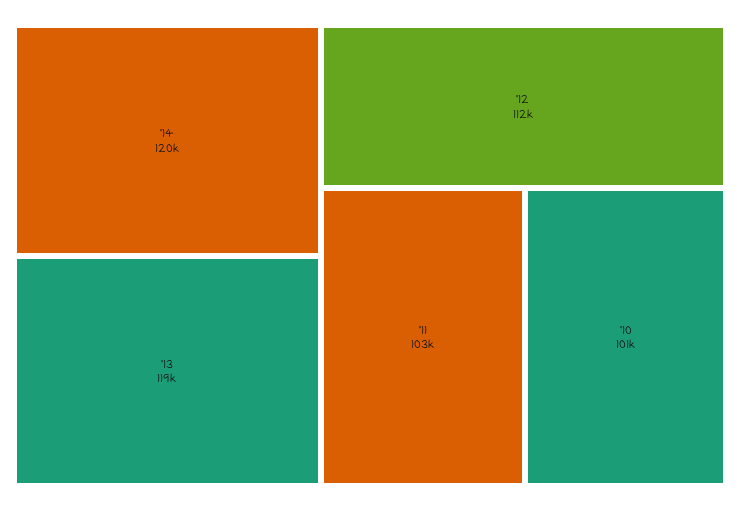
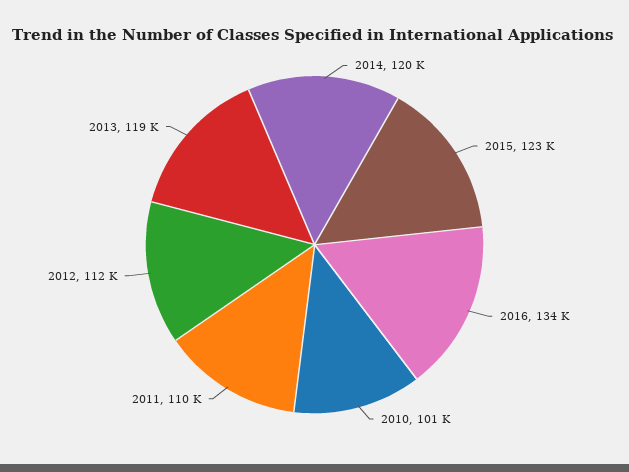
'11: 103000 -> 110000
2015: none -> 123000
2016: none -> 134000

